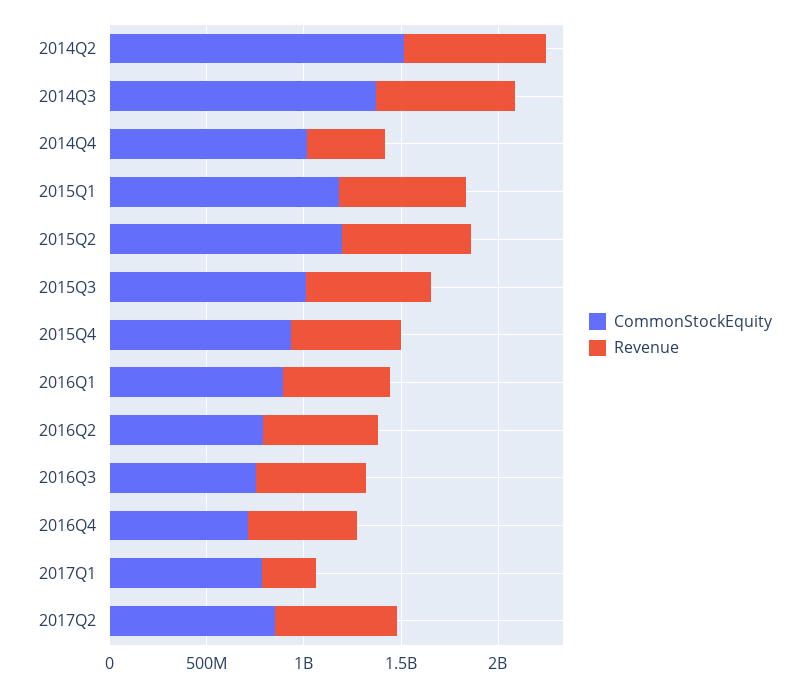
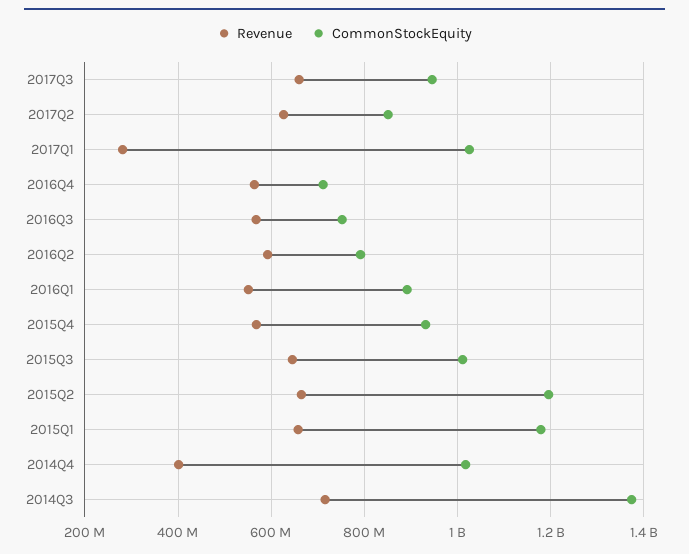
CommonStockEquity, 2014Q2: 1500000000 -> none
Revenue, 2014Q2: 700000000 -> none
CommonStockEquity, 2017Q1: 800000000 -> 1020000000
Revenue, 2017Q3: none -> 660000000
CommonStockEquity, 2017Q3: none -> 940000000

